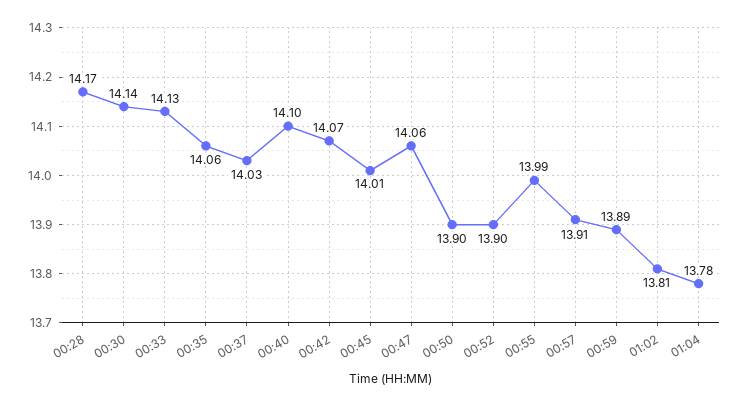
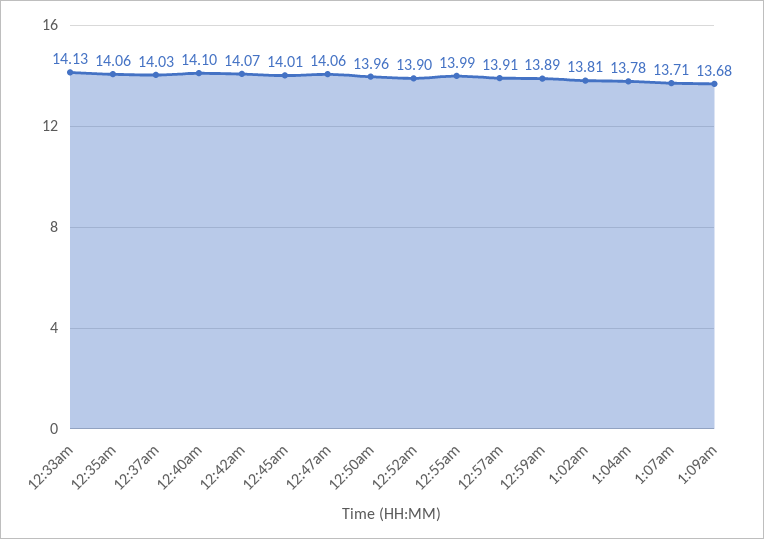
00:28: 14.17 -> none
00:30: 14.14 -> none
00:50: 13.9 -> 13.96
1:07am: none -> 13.71
1:09am: none -> 13.68

